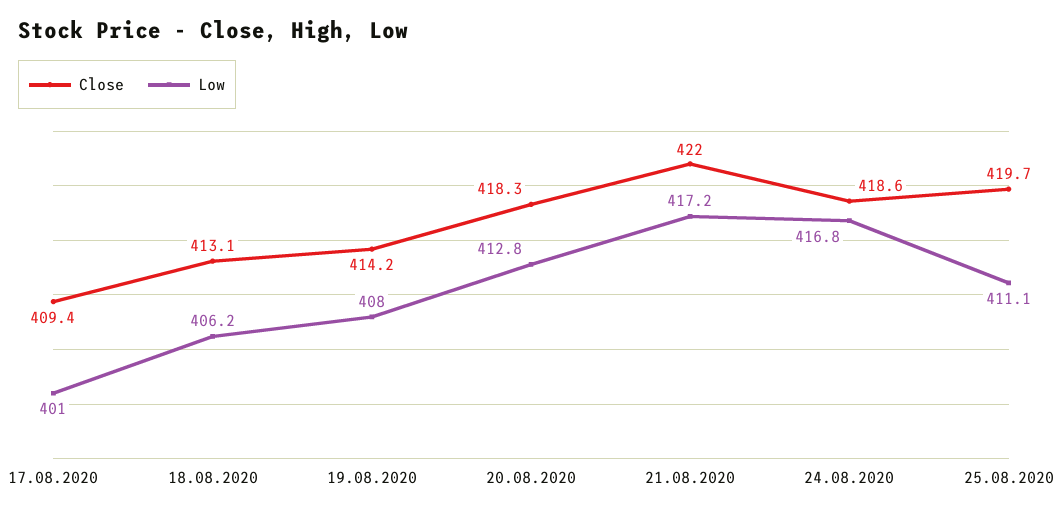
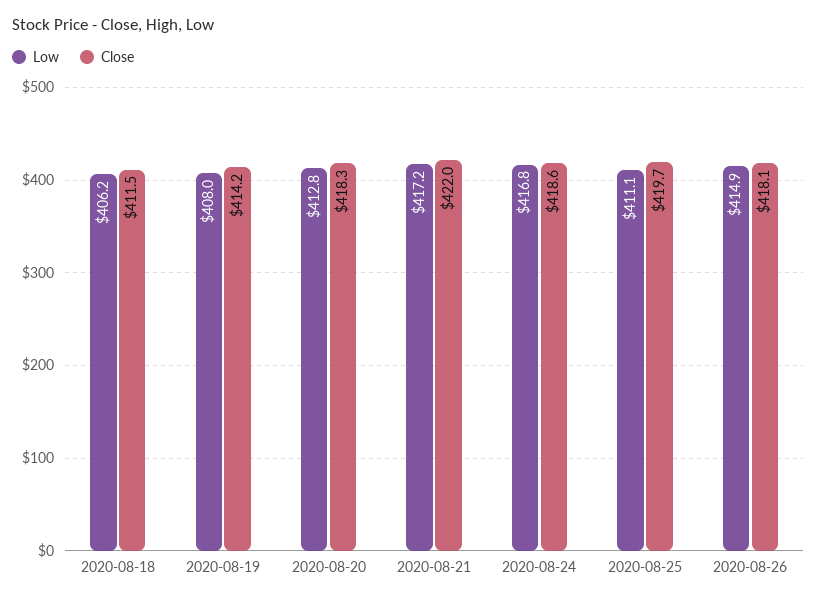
Close, 17.08.2020: 409.4 -> none
Low, 17.08.2020: 401 -> none
Close, 18.08.2020: 413.1 -> 411.5
Low, 2020-08-26: none -> 414.9
Close, 2020-08-26: none -> 418.1

